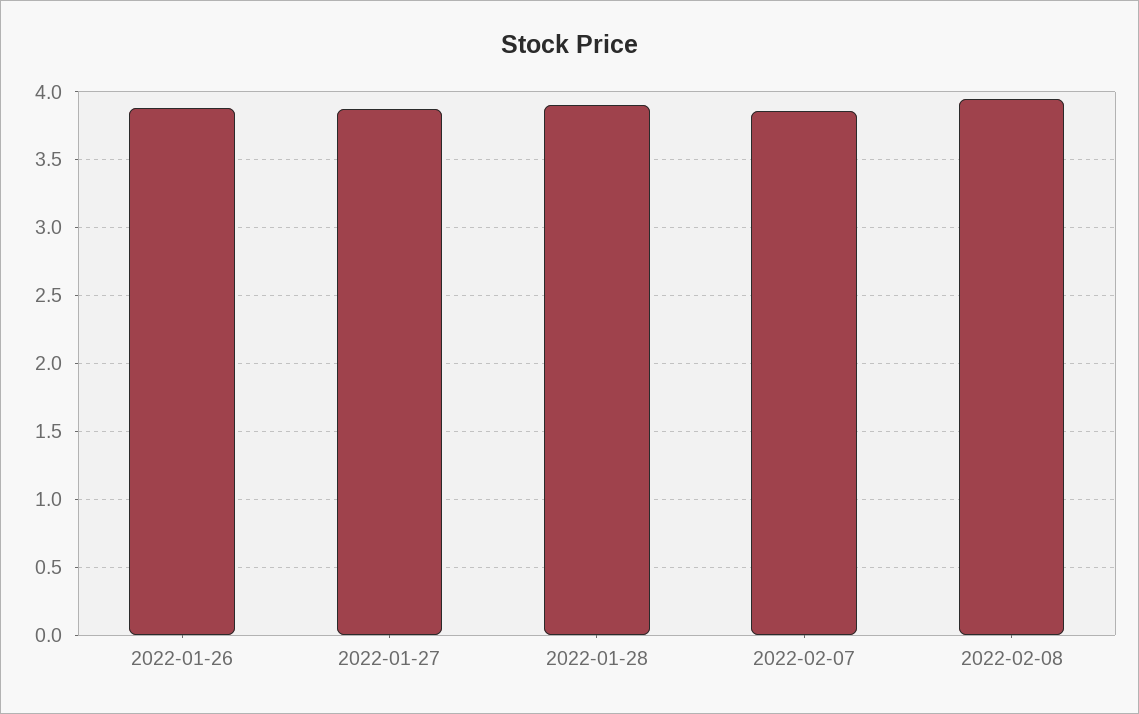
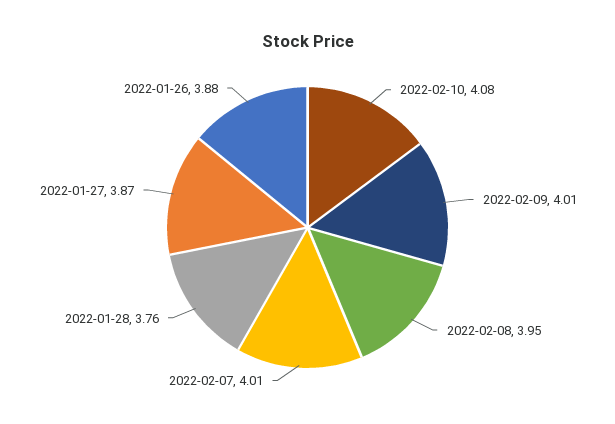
2022-01-28: 3.9 -> 3.76
2022-02-07: 3.85 -> 4.01
2022-02-10: none -> 4.08
2022-02-09: none -> 4.01

